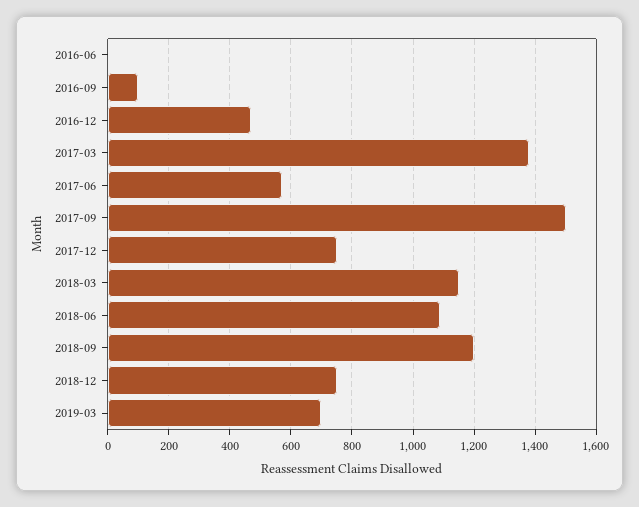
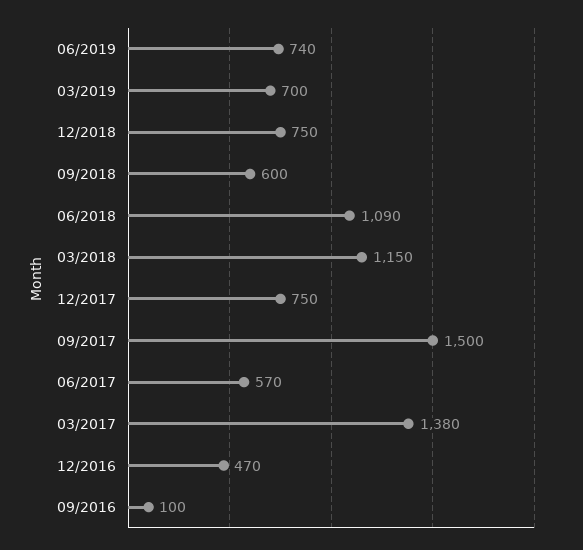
2016-06: 0 -> none
2018-09: 1200 -> 600
06/2019: none -> 740

